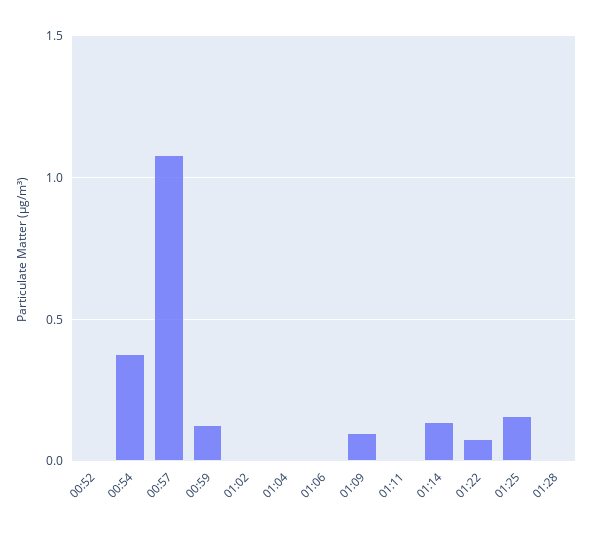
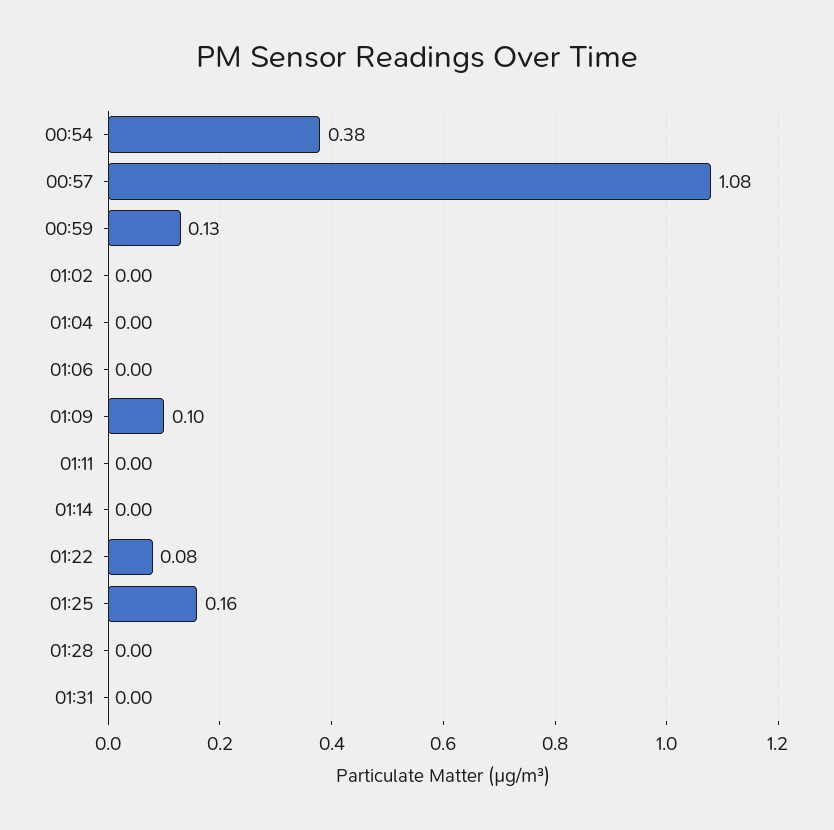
00:52: 0 -> none
01:14: 0.15 -> 0
01:31: none -> 0

